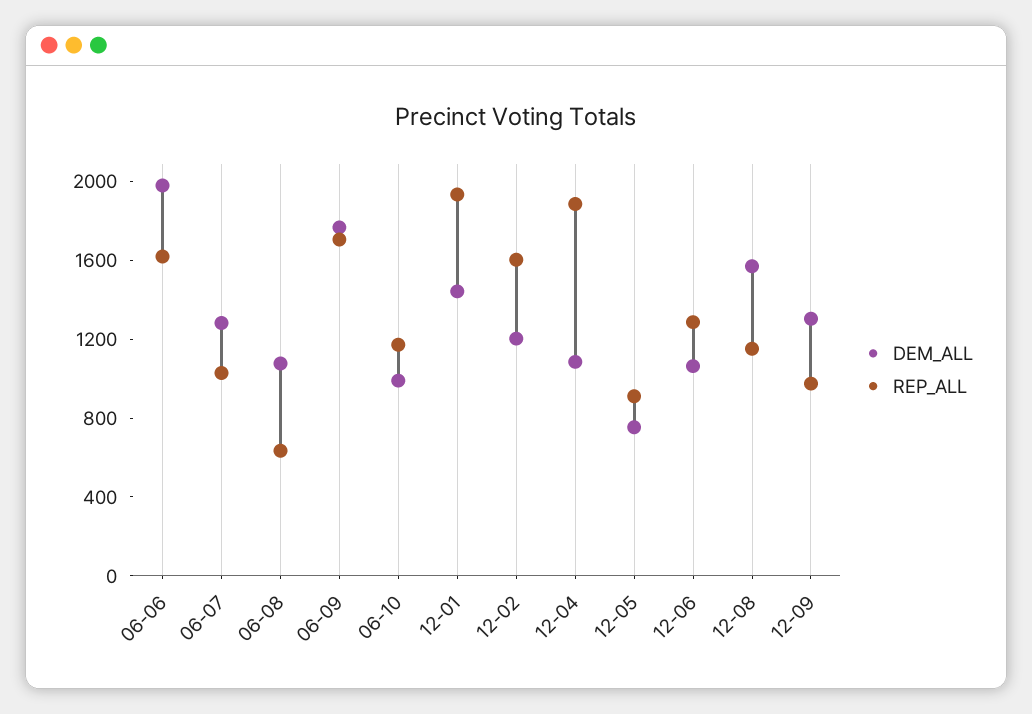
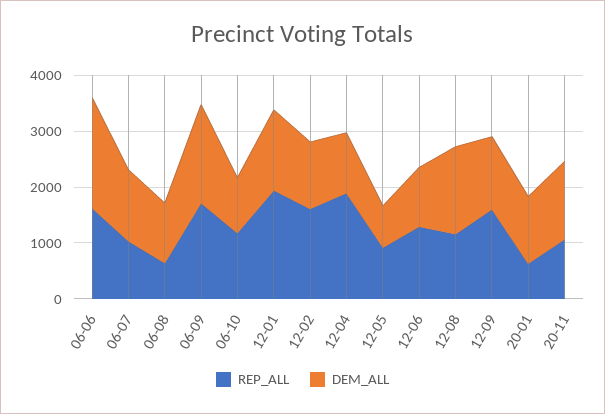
REP_ALL, 12-09: 1000 -> 1600
REP_ALL, 20-01: none -> 600
DEM_ALL, 20-01: none -> 1200
REP_ALL, 20-11: none -> 1000
DEM_ALL, 20-11: none -> 1400

